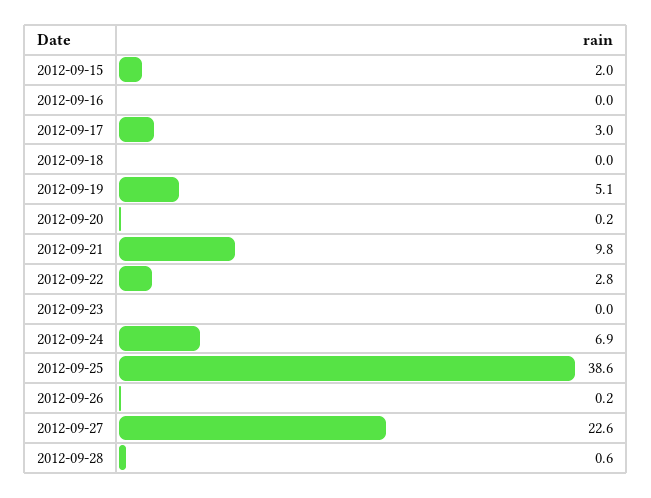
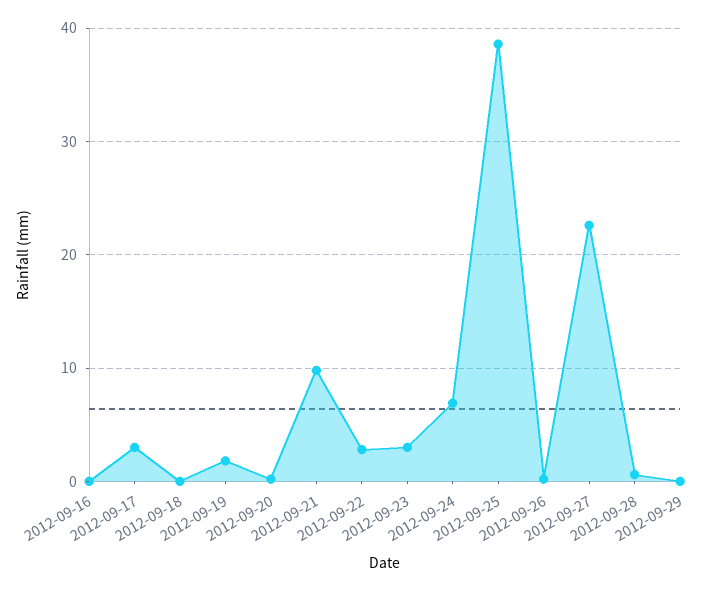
2012-09-15: 2 -> none
2012-09-19: 5.1 -> 2
2012-09-23: 0 -> 3
2012-09-29: none -> 0

